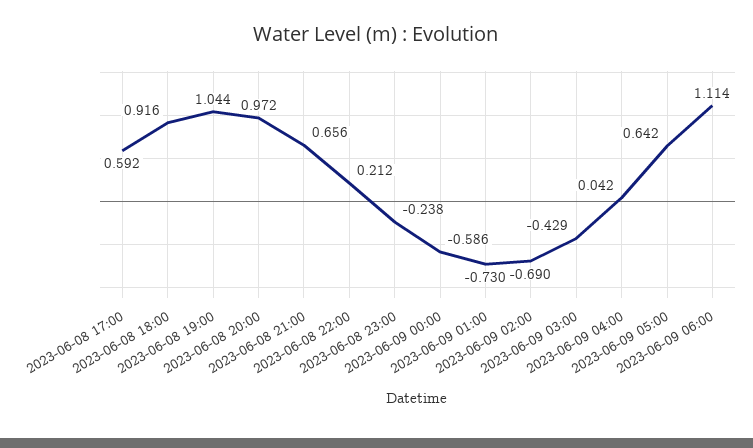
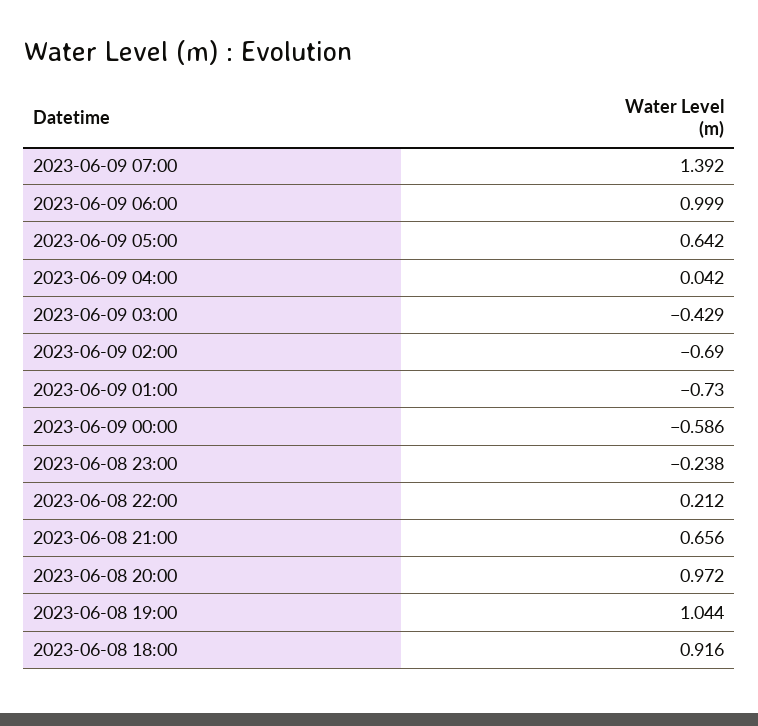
2023-06-08 17:00: 0.592 -> none
2023-06-09 06:00: 1.114 -> 0.999
2023-06-09 07:00: none -> 1.392

